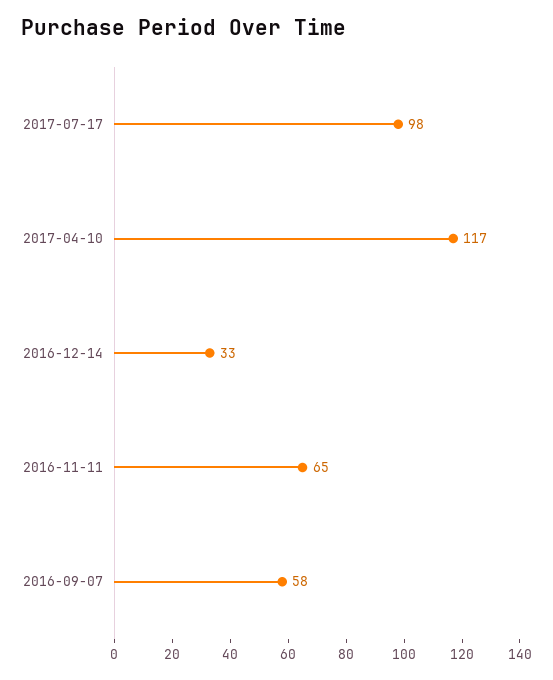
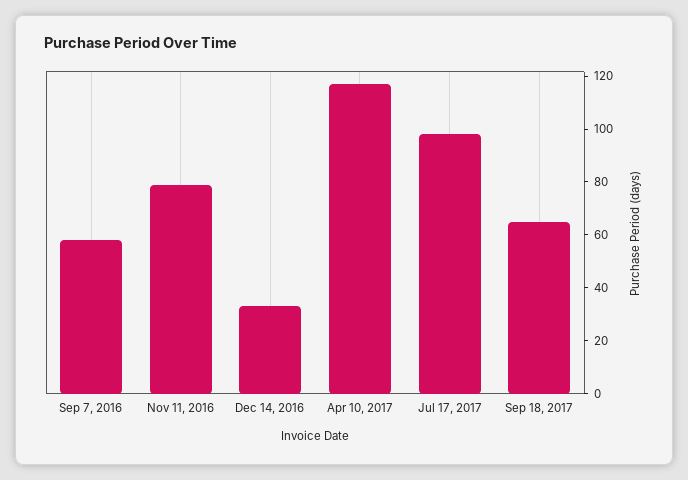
2016-11-11: 65 -> 80
Sep 18, 2017: none -> 65

